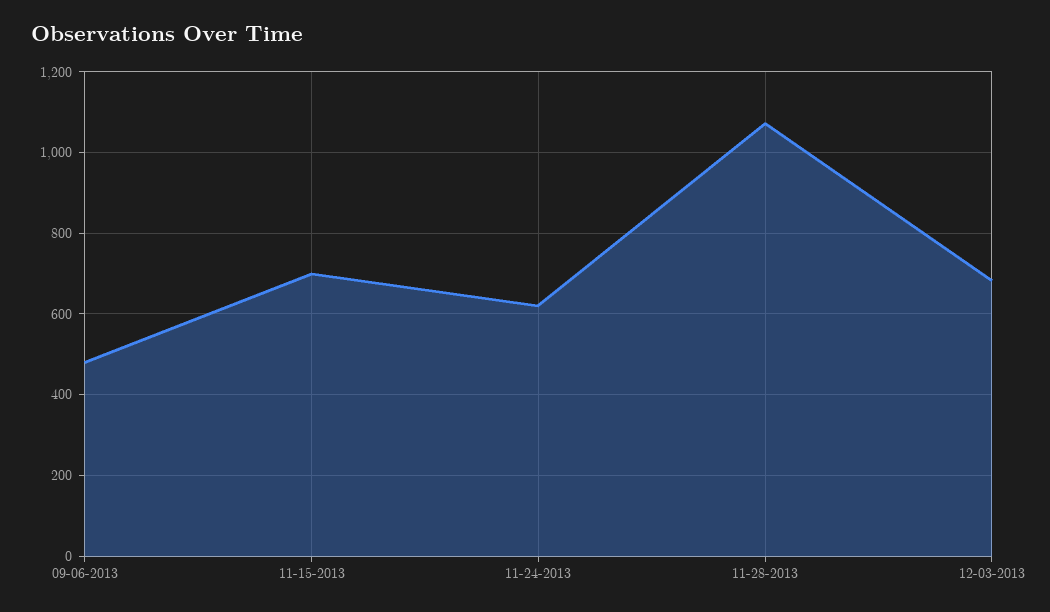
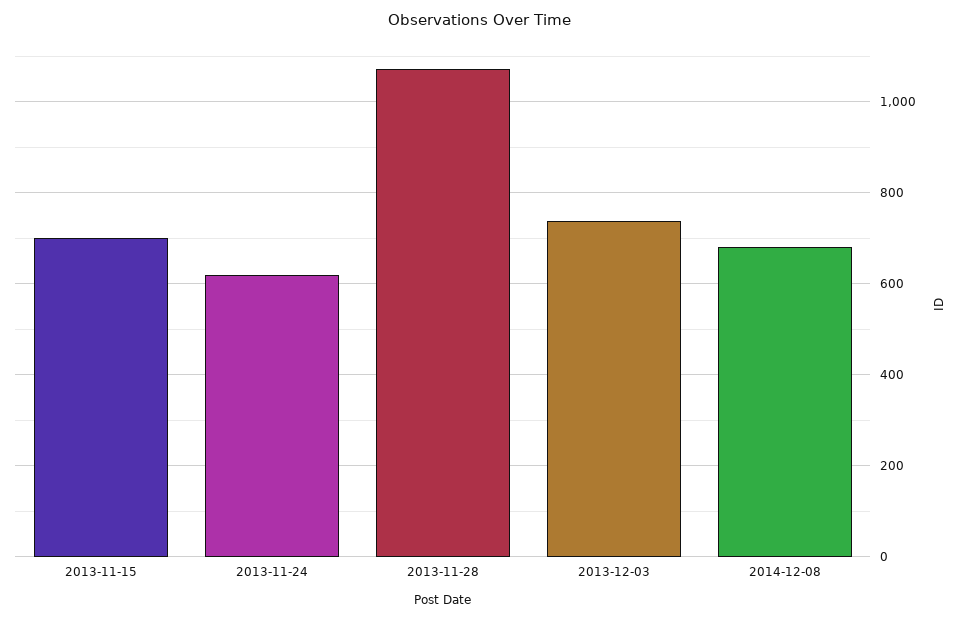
09-06-2013: 480 -> none
12-03-2013: 680 -> 740
2014-12-08: none -> 680

